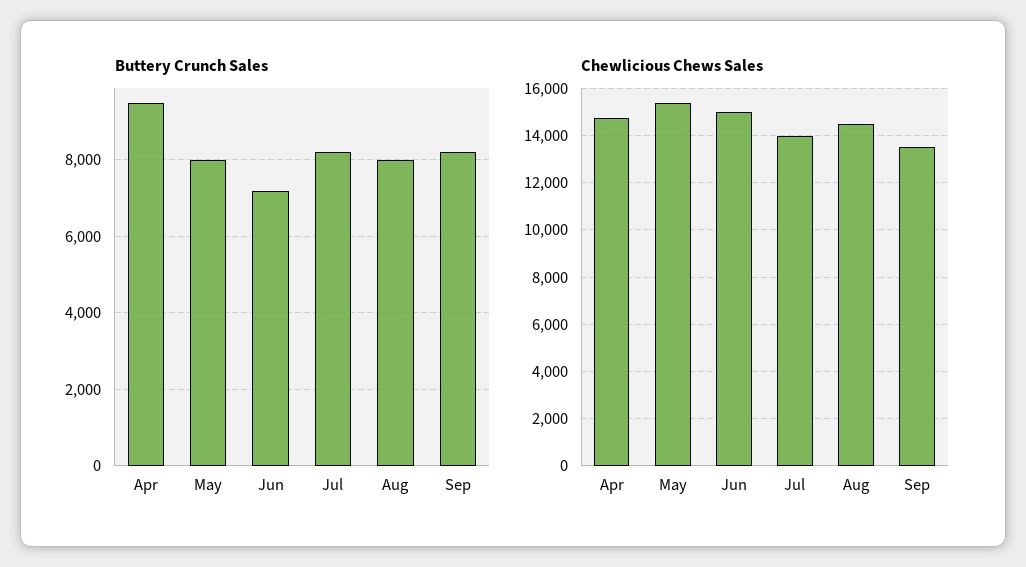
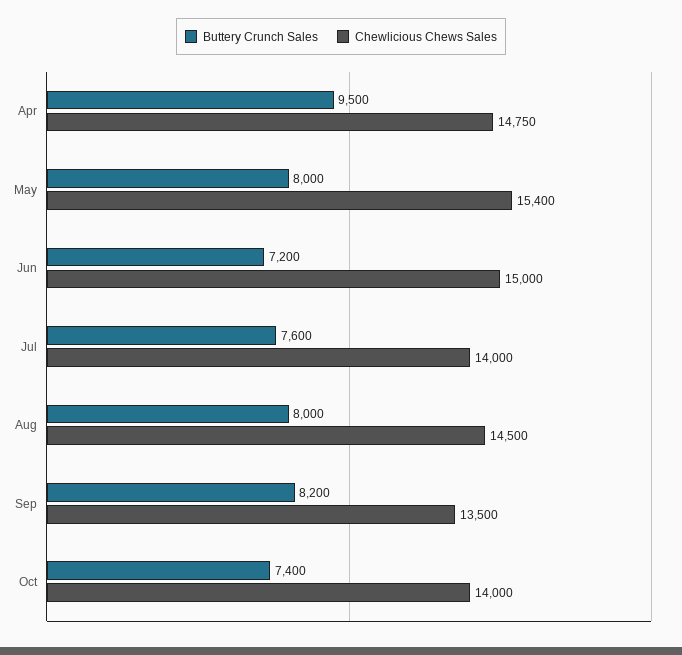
Buttery Crunch Sales, Jul: 8200 -> 7600
Buttery Crunch Sales, Oct: none -> 7400
Chewlicious Chews Sales, Oct: none -> 14000

